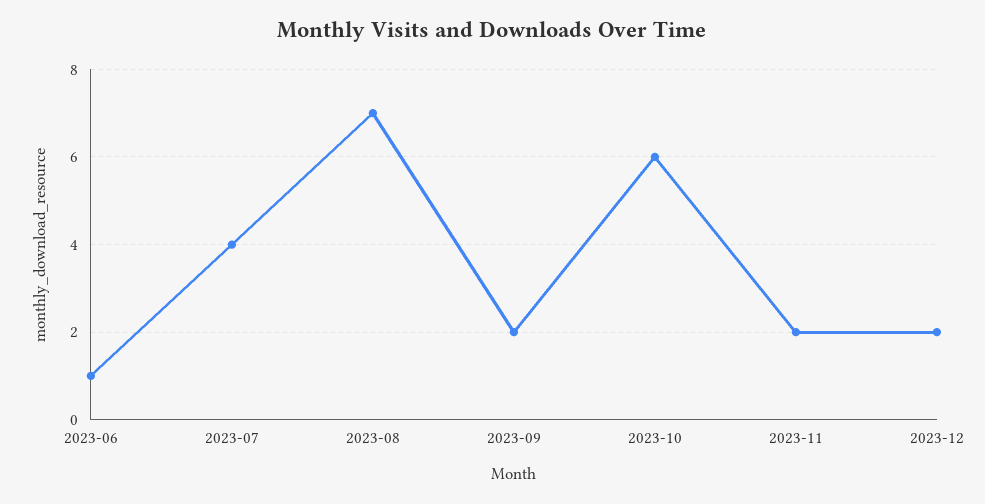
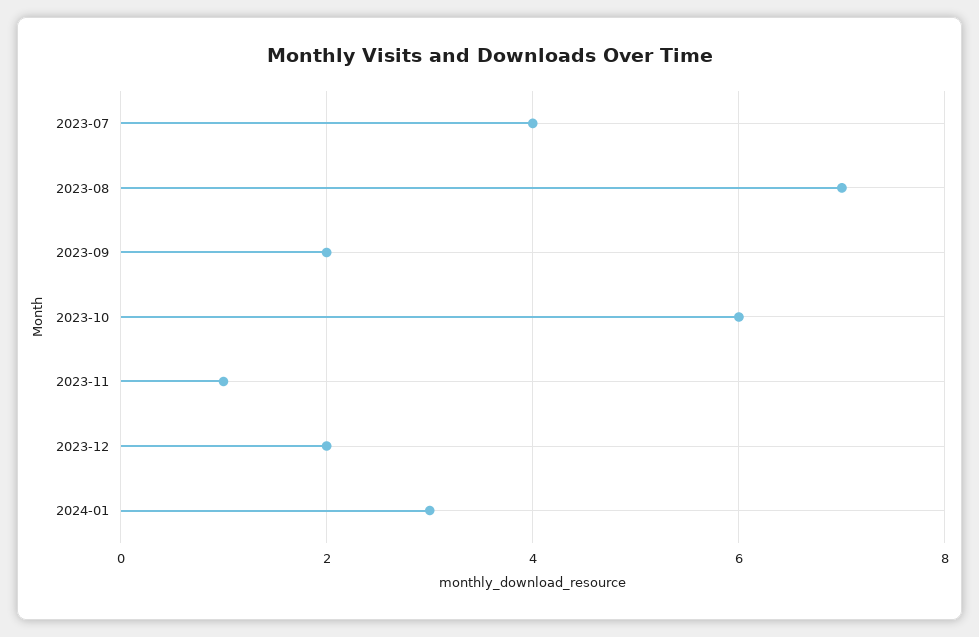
2023-06: 1 -> none
2023-11: 2 -> 1
2024-01: none -> 3

